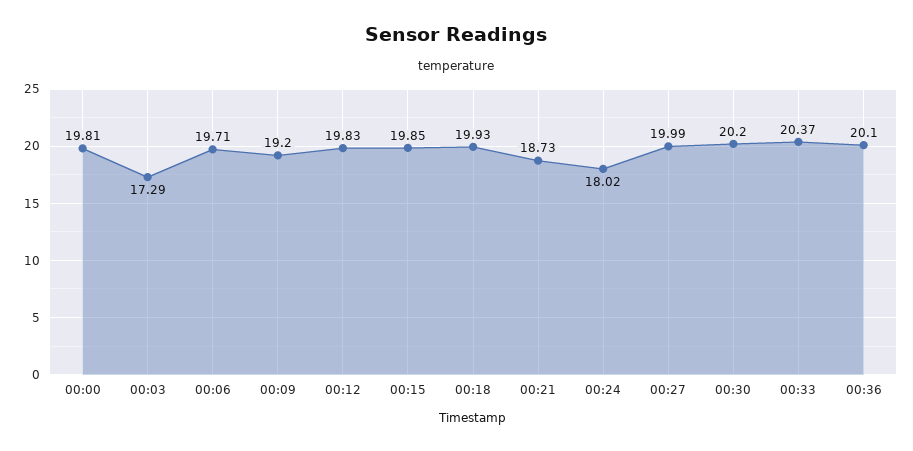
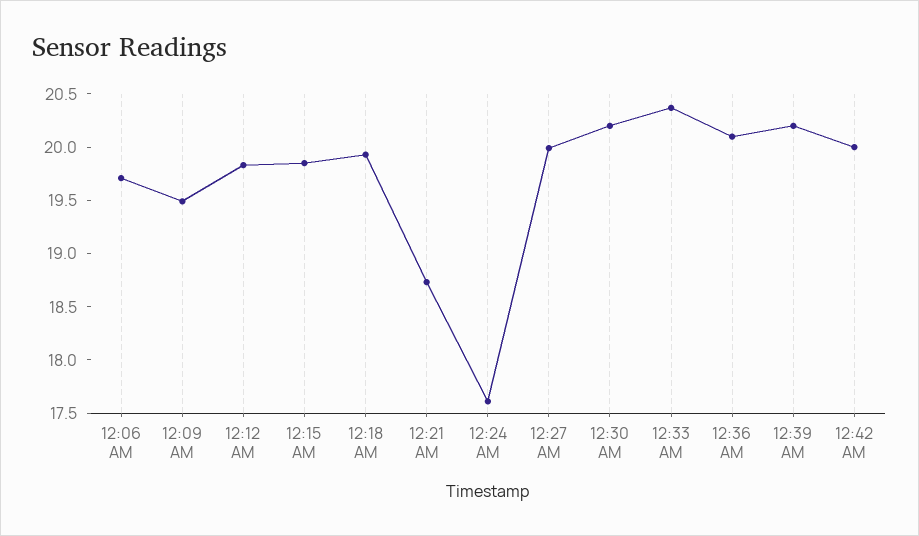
00:00: 19.81 -> none
00:03: 17.29 -> none
00:09: 19.2 -> 19.5
00:24: 18.02 -> 17.6
12:39 AM: none -> 20.2
12:42 AM: none -> 20

